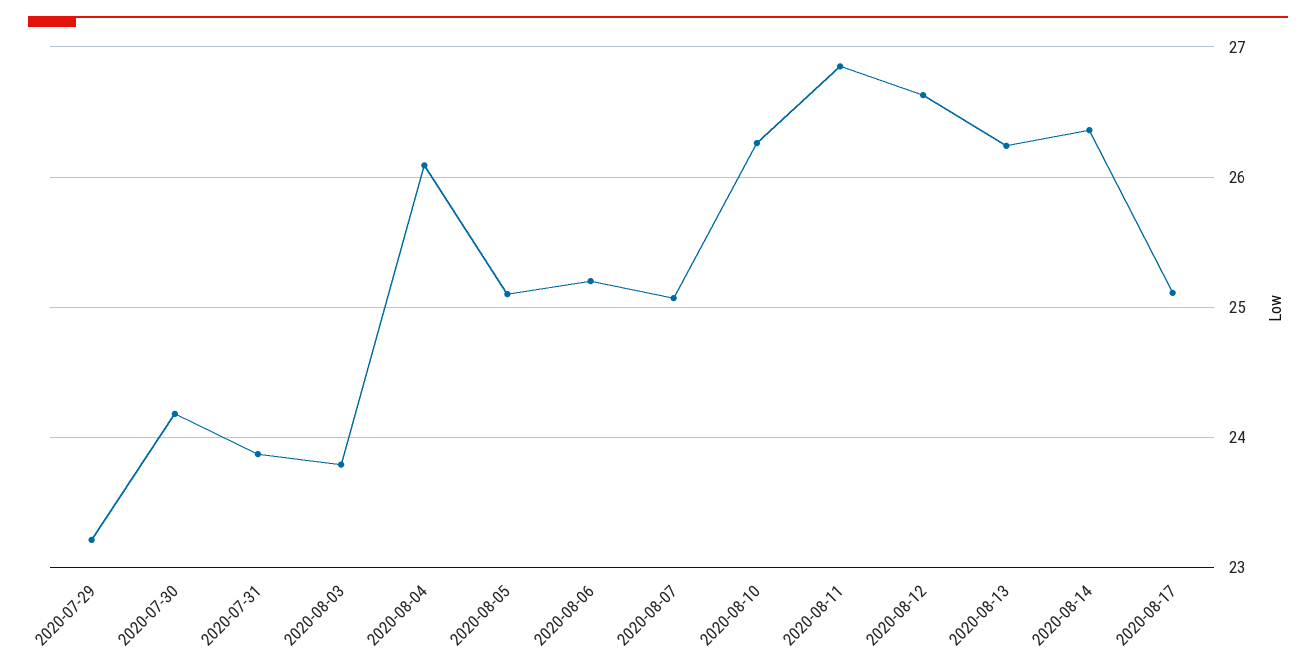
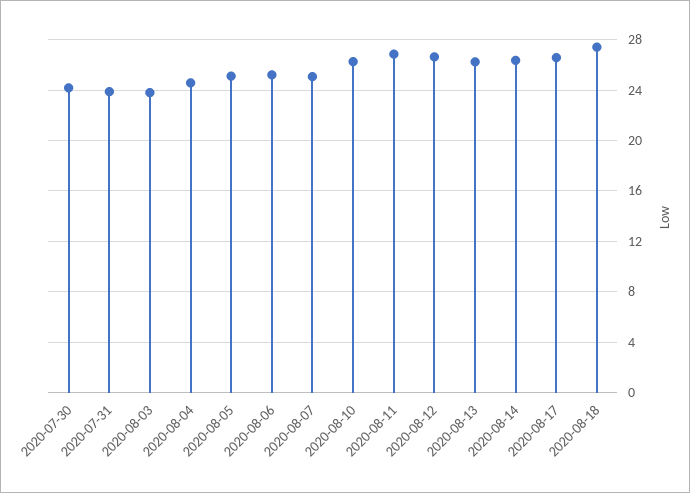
2020-07-29: 23.2 -> none
2020-08-04: 26.1 -> 24.5
2020-08-17: 25.1 -> 26.5
2020-08-18: none -> 27.5

